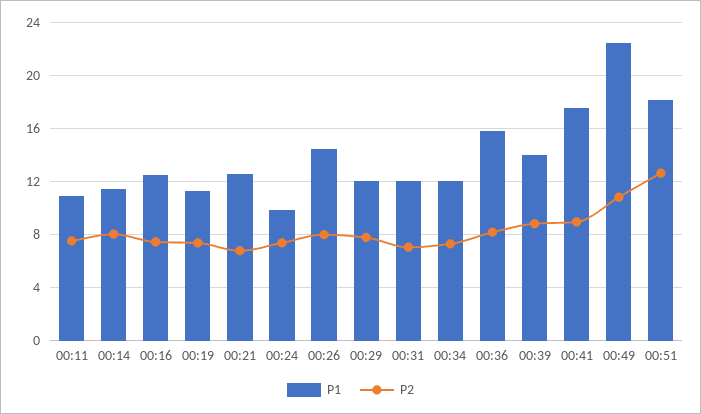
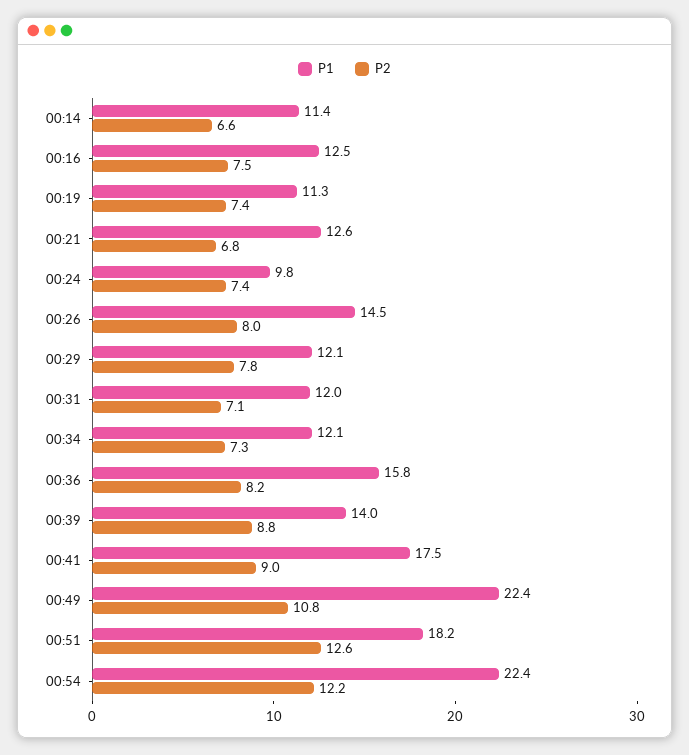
P1, 00:11: 11 -> none
P2, 00:11: 7.5 -> none
P2, 00:14: 8 -> 6.6
P1, 00:54: none -> 22.4
P2, 00:54: none -> 12.2

